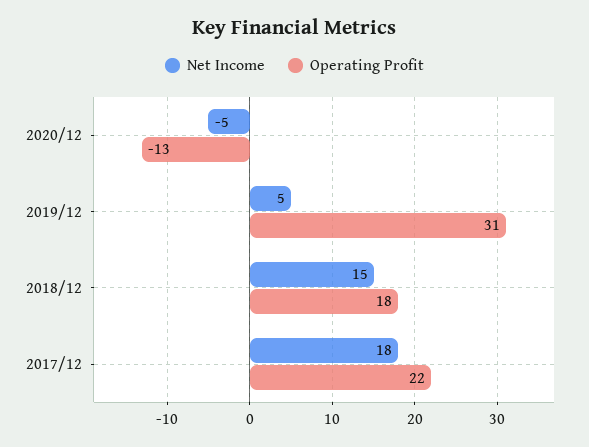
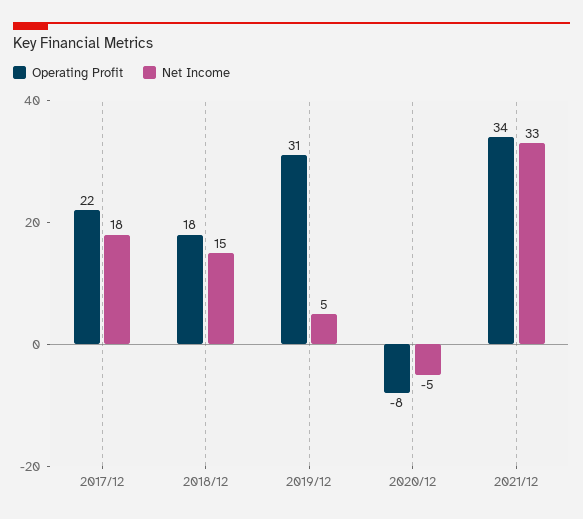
Operating Profit, 2020/12: -13 -> -8
Operating Profit, 2021/12: none -> 34
Net Income, 2021/12: none -> 33

